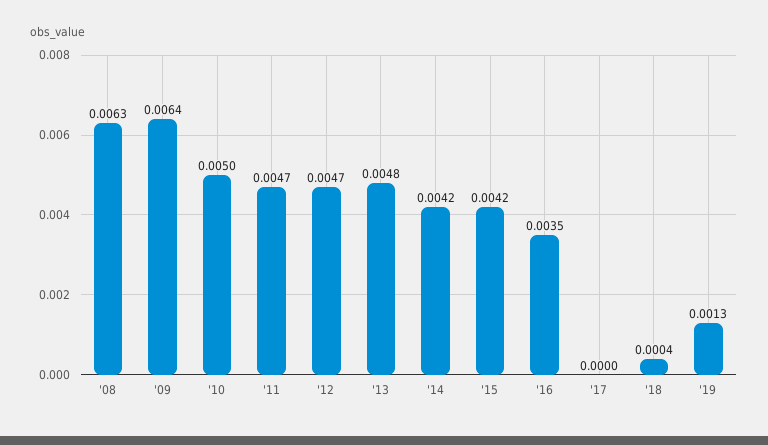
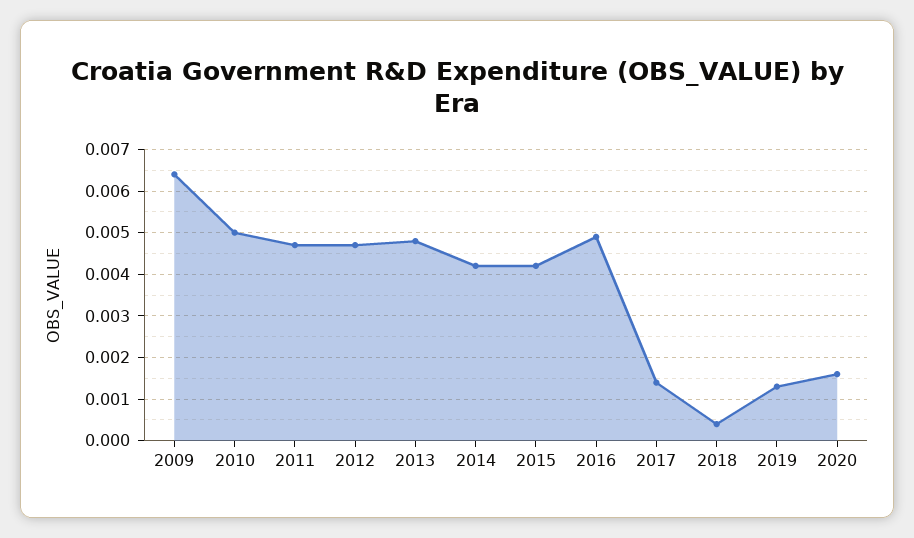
'08: 0.0063 -> none
'16: 0.0035 -> 0.005
'17: 0 -> 0.0015
2020: none -> 0.0015

